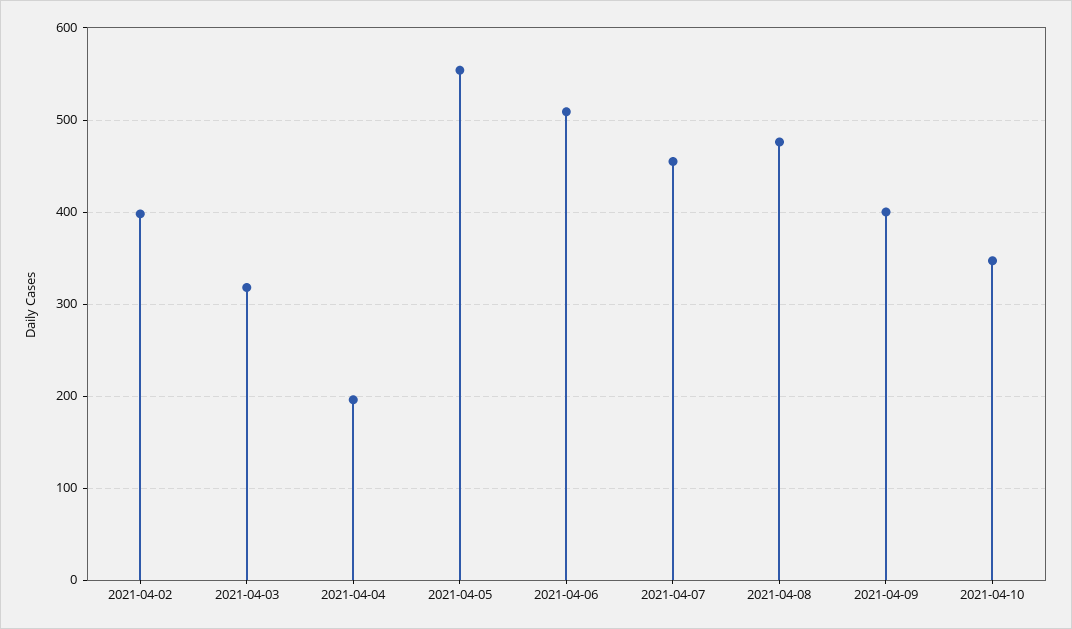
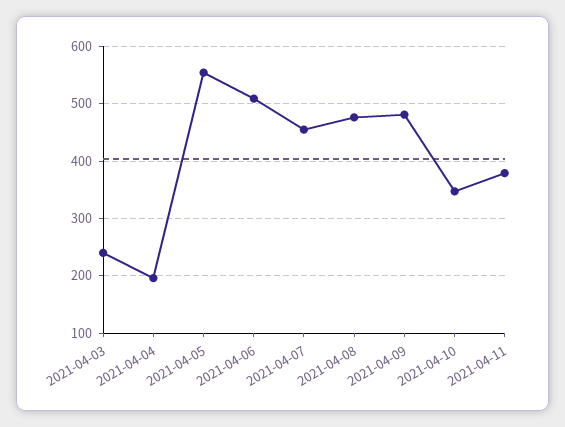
2021-04-02: 400 -> none
2021-04-03: 320 -> 240
2021-04-09: 400 -> 480
2021-04-11: none -> 380

